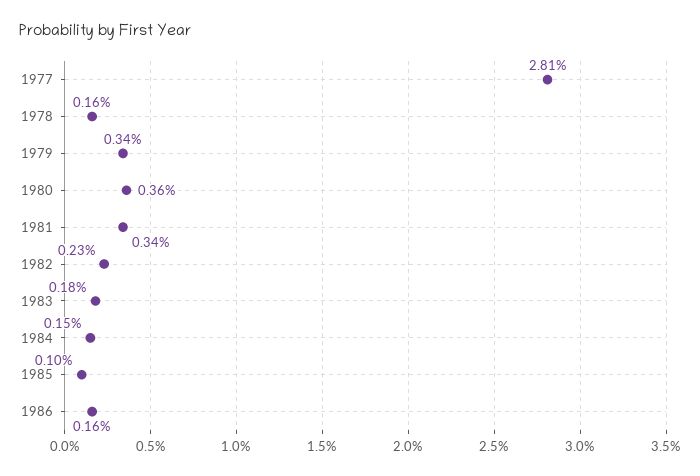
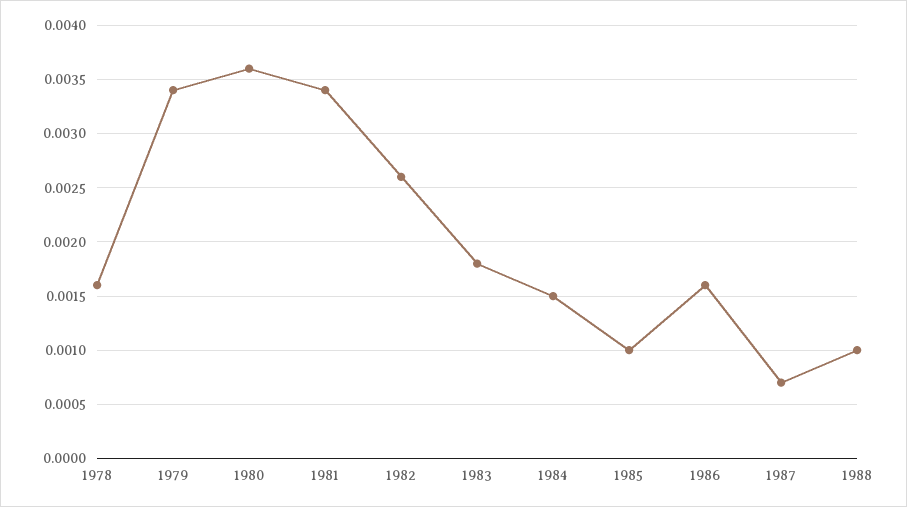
1977: 0.0281 -> none
1982: 0.0023 -> 0.0026
1987: none -> 0.0007
1988: none -> 0.001

